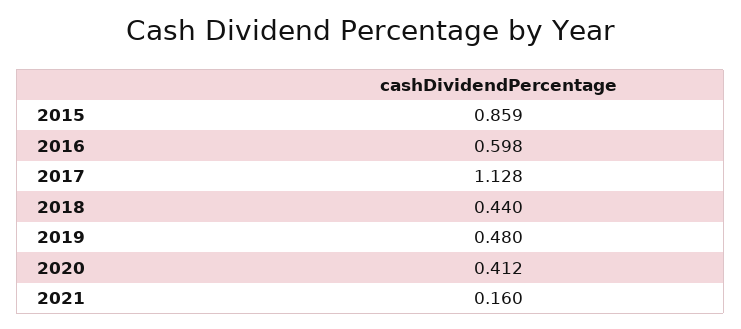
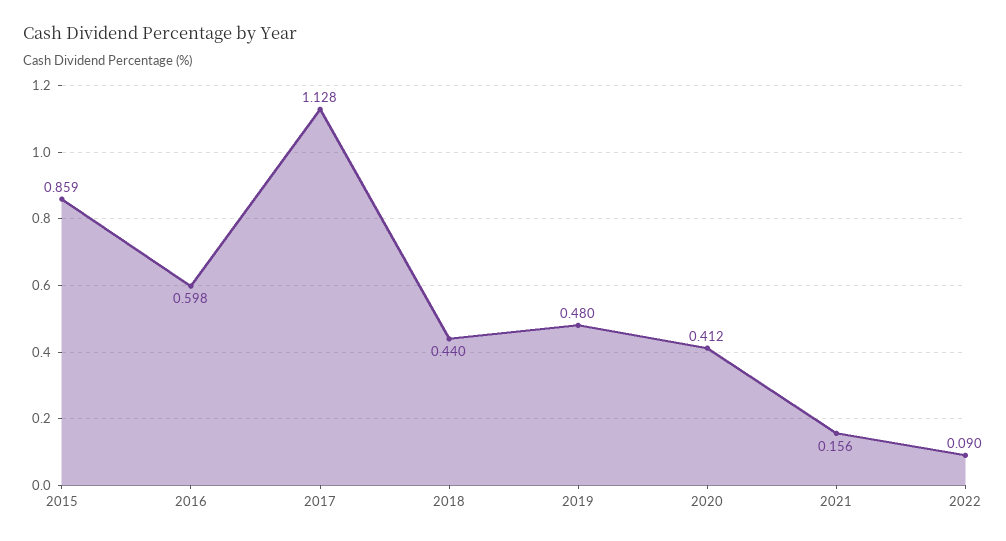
2021: 0.16 -> 0.156
2022: none -> 0.09

